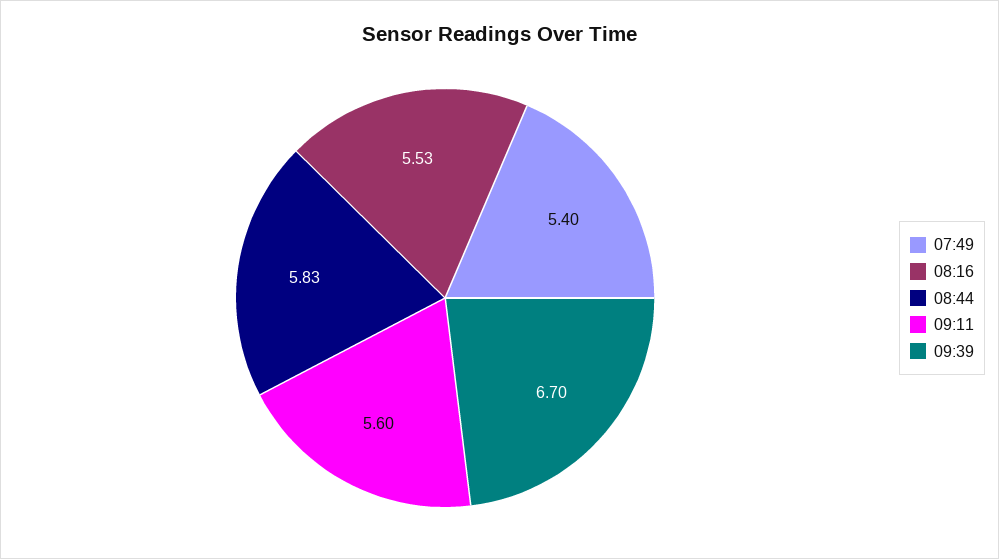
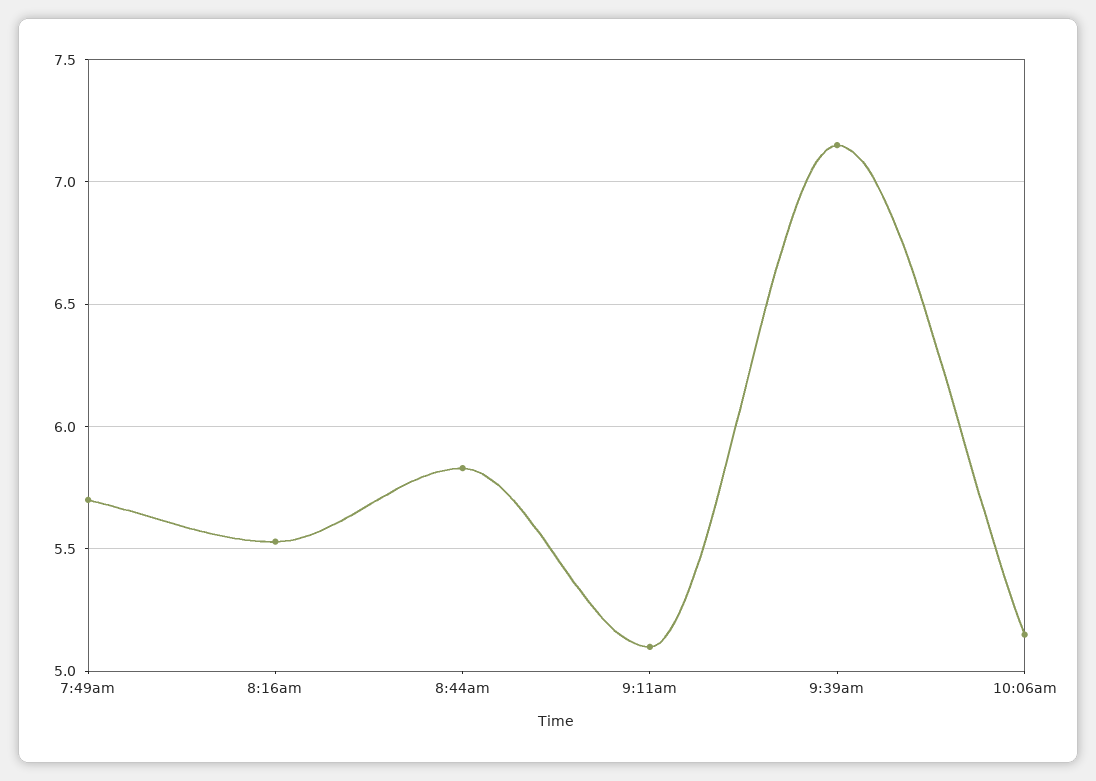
07:49: 5.4 -> 5.7
09:11: 5.6 -> 5.1
09:39: 6.7 -> 7.15
10:06am: none -> 5.15

